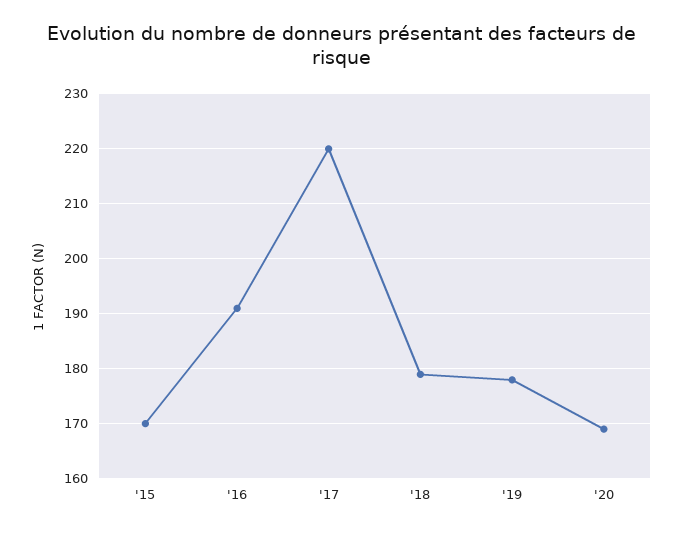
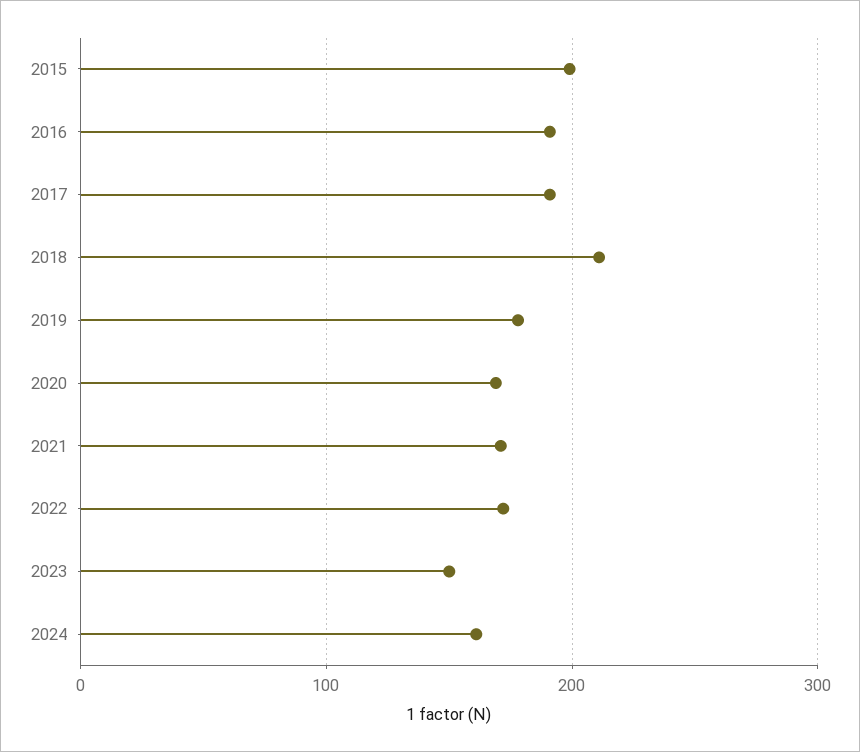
'15: 170 -> 200
'17: 220 -> 190
'18: 180 -> 210
2021: none -> 170
2022: none -> 170
2023: none -> 150
2024: none -> 160

